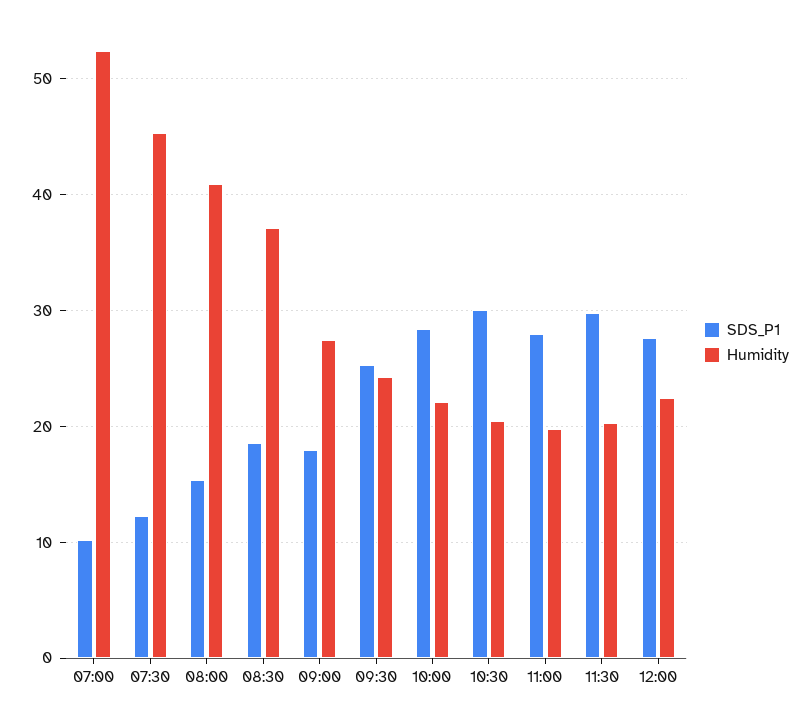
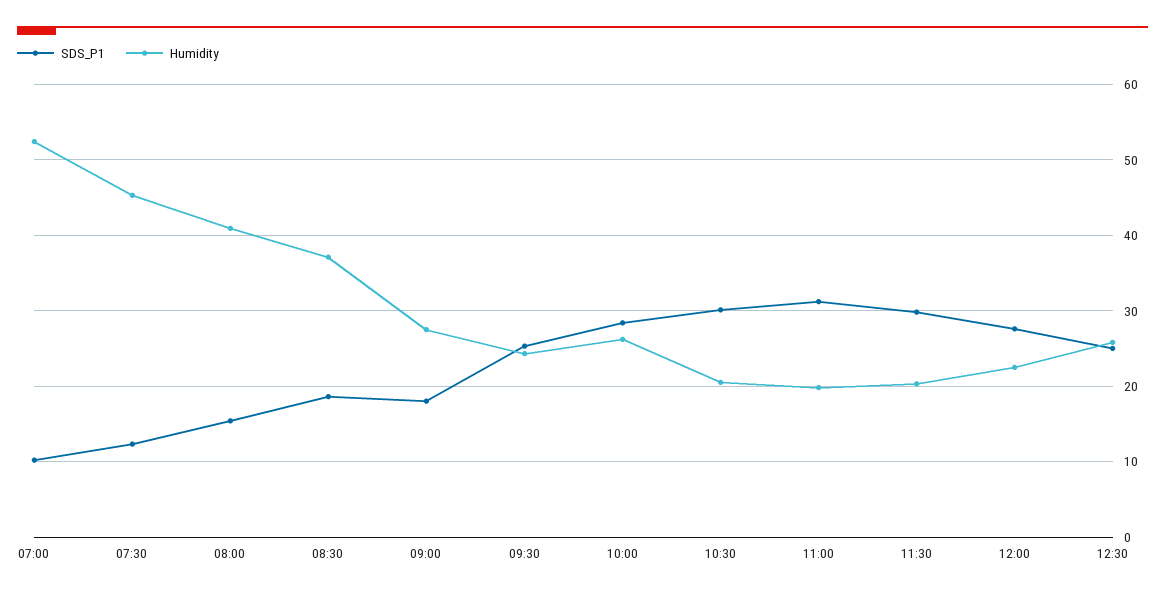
Humidity, 10:00: 22 -> 26
SDS_P1, 11:00: 28 -> 31
SDS_P1, 12:30: none -> 25
Humidity, 12:30: none -> 26

